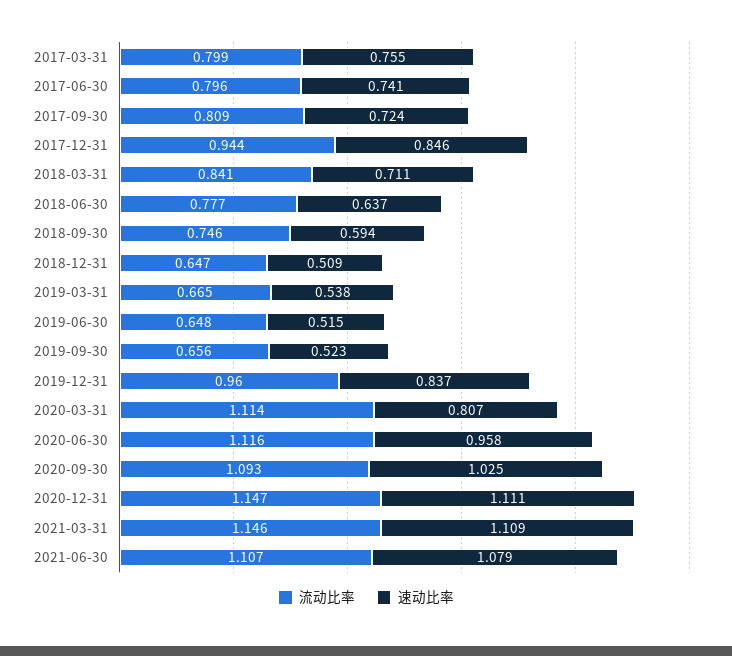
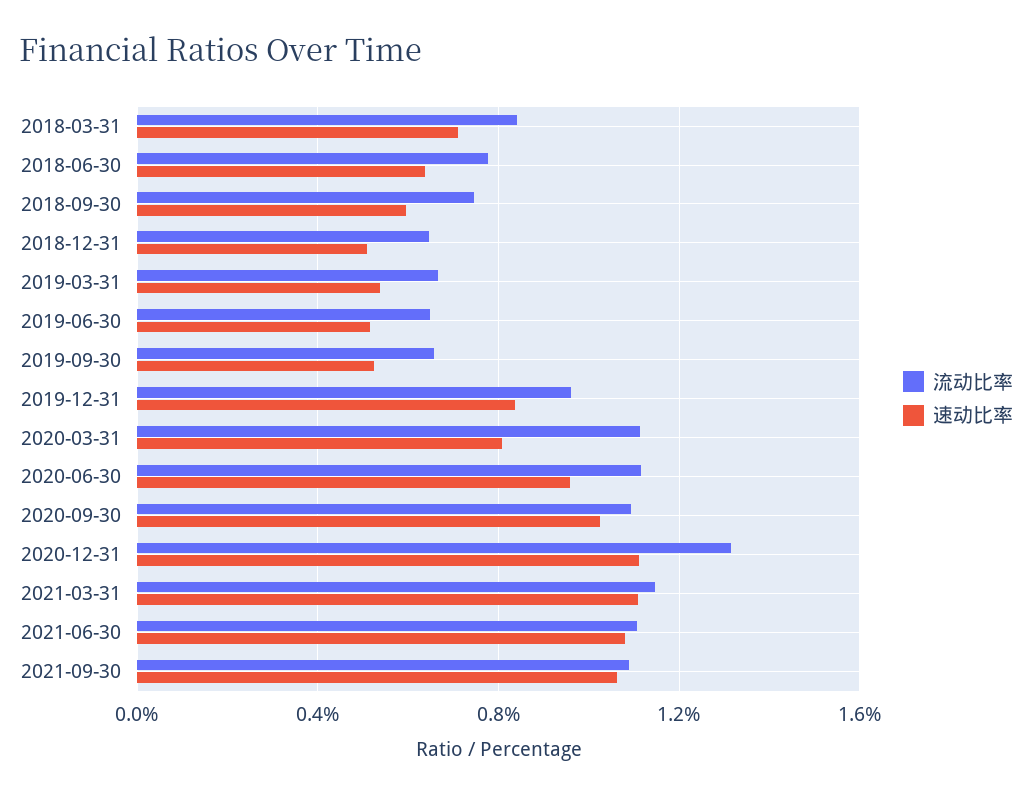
流动比率, 2017-03-31: 0.799 -> none
速动比率, 2017-03-31: 0.755 -> none
流动比率, 2017-06-30: 0.796 -> none
速动比率, 2017-06-30: 0.741 -> none
流动比率, 2017-09-30: 0.809 -> none
速动比率, 2017-09-30: 0.724 -> none
流动比率, 2017-12-31: 0.944 -> none
速动比率, 2017-12-31: 0.846 -> none
流动比率, 2020-12-31: 1.147 -> 1.3
流动比率, 2021-09-30: none -> 1.1
速动比率, 2021-09-30: none -> 1.05

